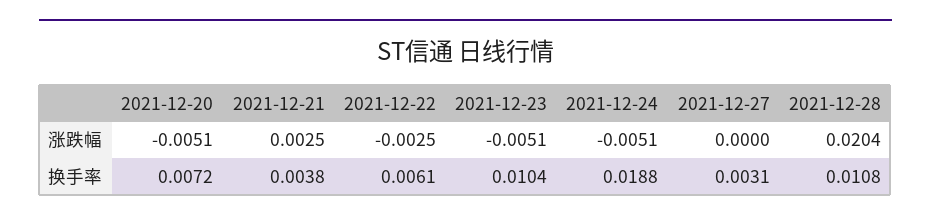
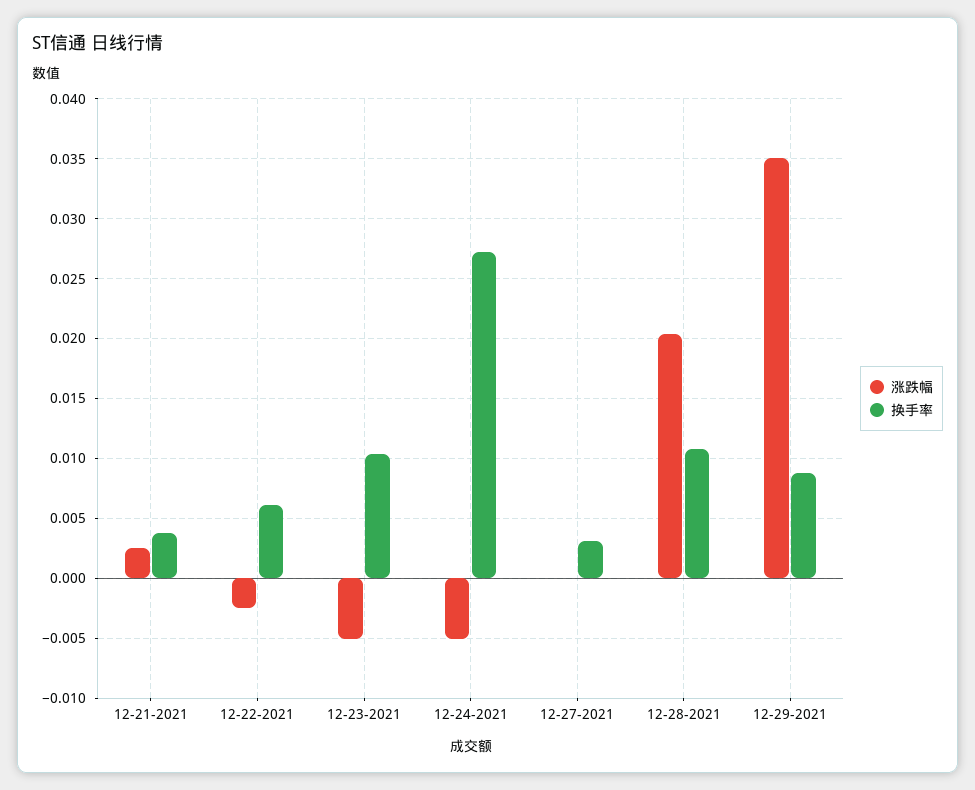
涨跌幅, 2021-12-20: -0.0051 -> none
换手率, 2021-12-20: 0.0072 -> none
换手率, 2021-12-24: 0.0188 -> 0.027
涨跌幅, 12-29-2021: none -> 0.035
换手率, 12-29-2021: none -> 0.009

